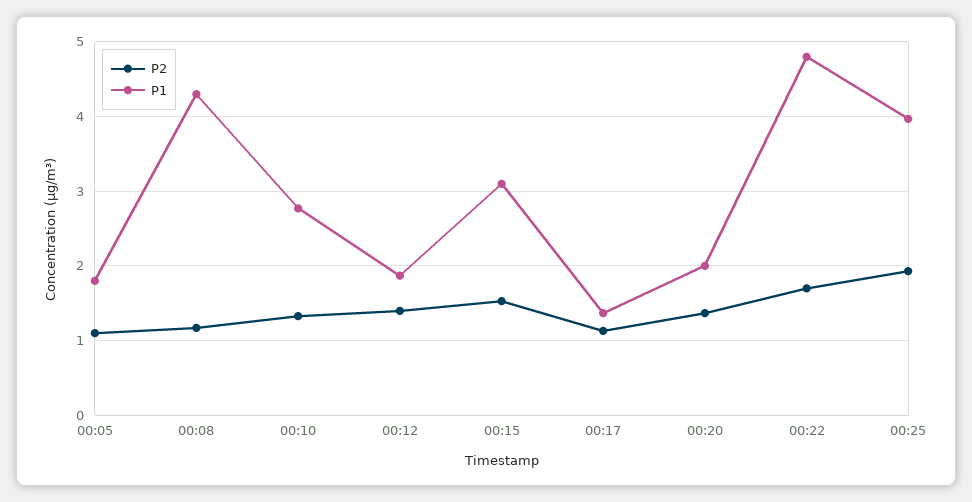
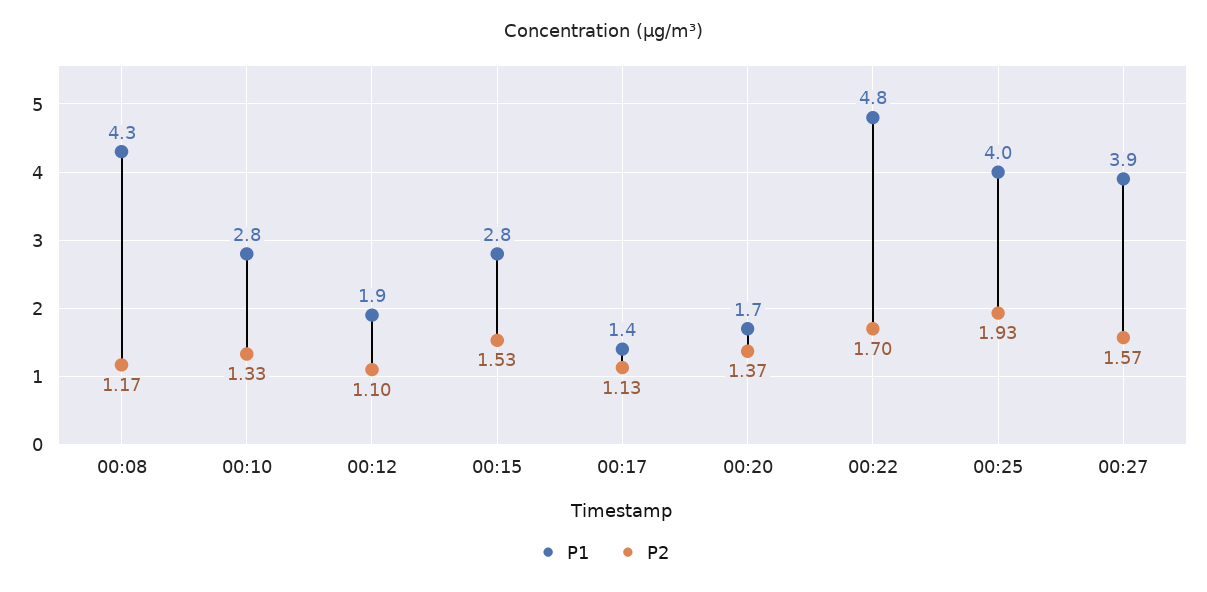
P2, 00:05: 1.1 -> none
P1, 00:05: 1.8 -> none
P2, 00:12: 1.4 -> 1.1
P1, 00:15: 3.1 -> 2.8
P1, 00:20: 2 -> 1.7
P1, 00:27: none -> 3.9
P2, 00:27: none -> 1.57

